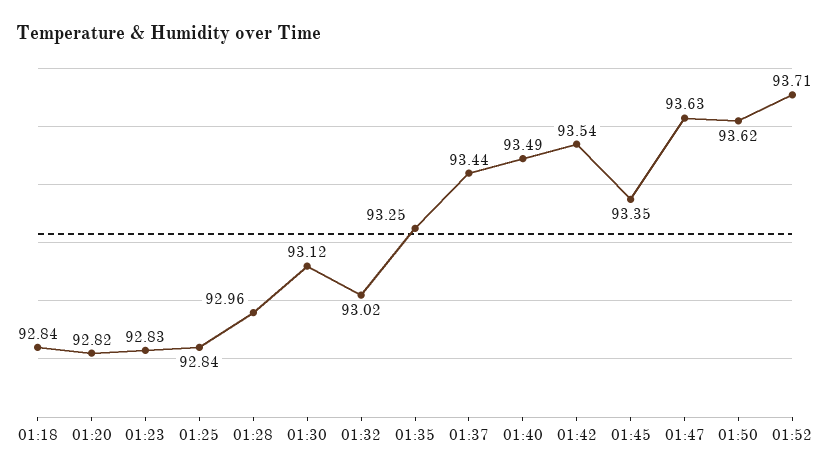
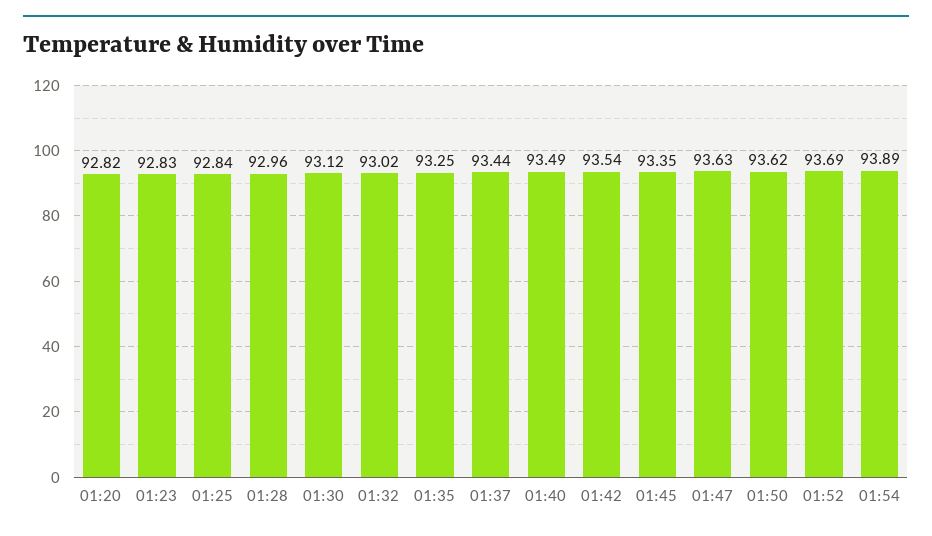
01:18: 92.84 -> none
01:52: 93.71 -> 93.69
01:54: none -> 93.89

